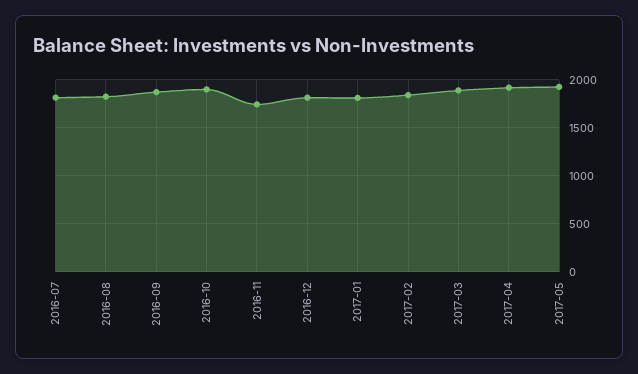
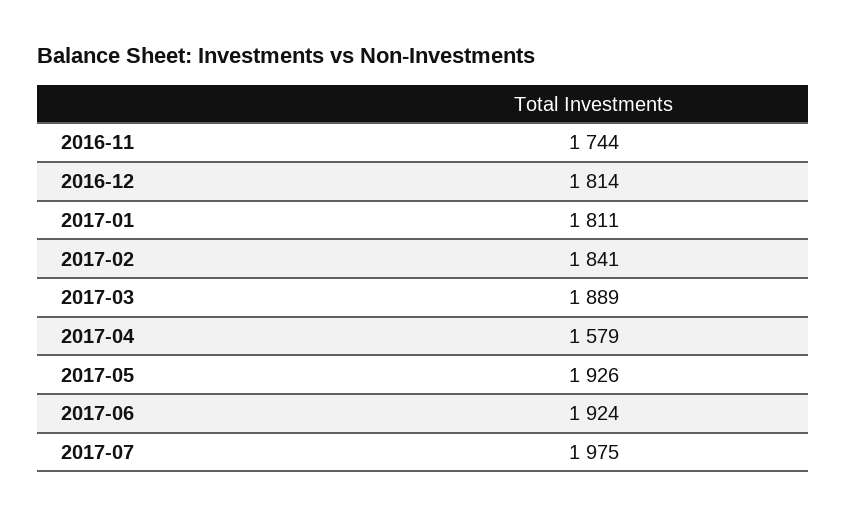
2016-07: 1800 -> none
2016-08: 1800 -> none
2016-09: 1900 -> none
2016-10: 1900 -> none
2017-04: 1900 -> 1579
2017-06: none -> 1924
2017-07: none -> 1975

